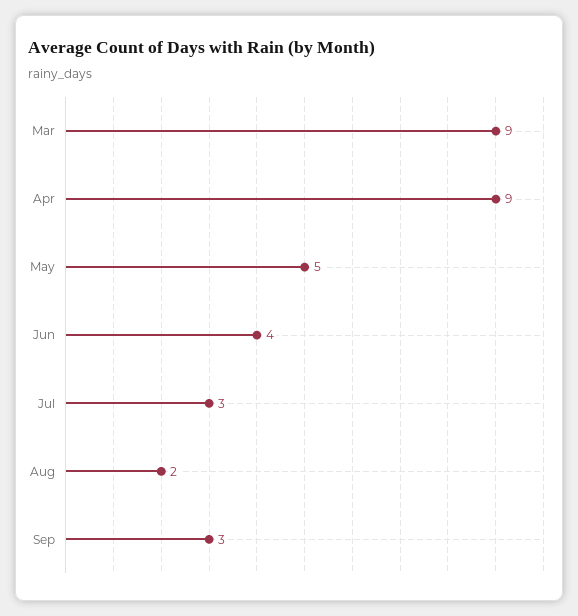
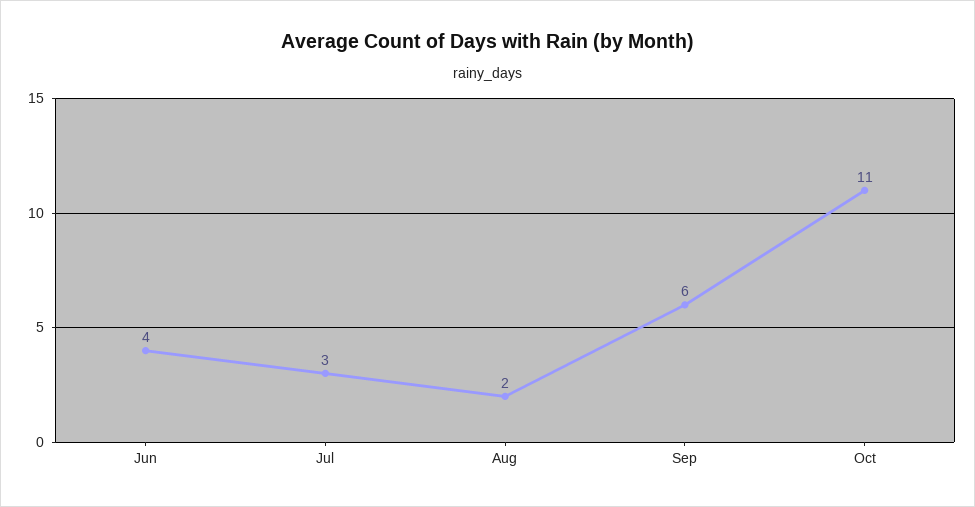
Mar: 9 -> none
Apr: 9 -> none
May: 5 -> none
Sep: 3 -> 6
Oct: none -> 11

